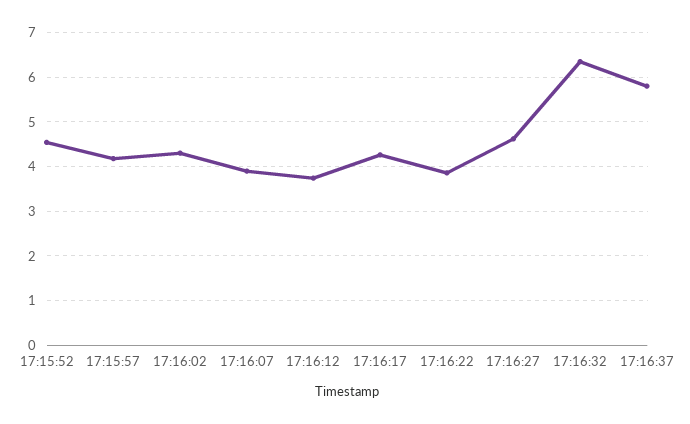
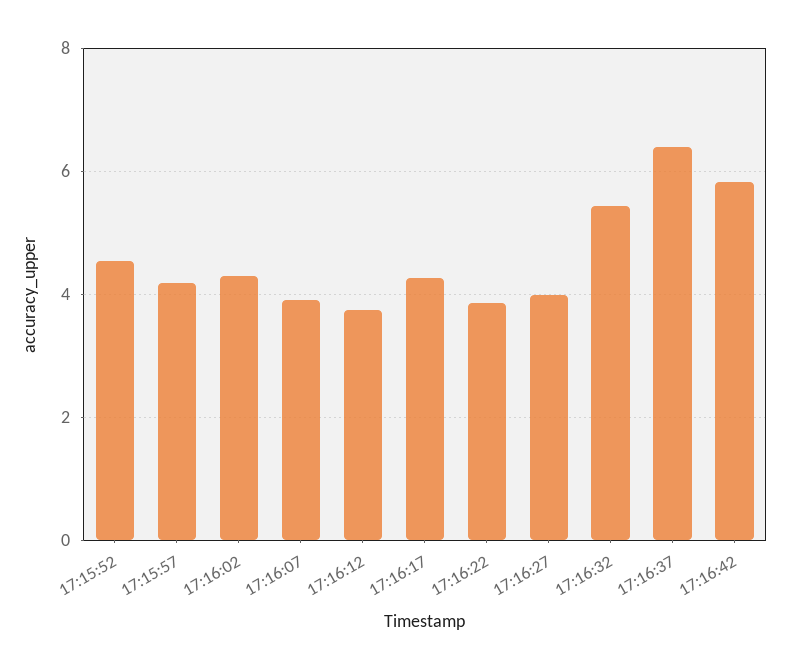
17:16:27: 4.6 -> 4
17:16:32: 6.4 -> 5.4
17:16:37: 5.8 -> 6.4
17:16:42: none -> 5.8

